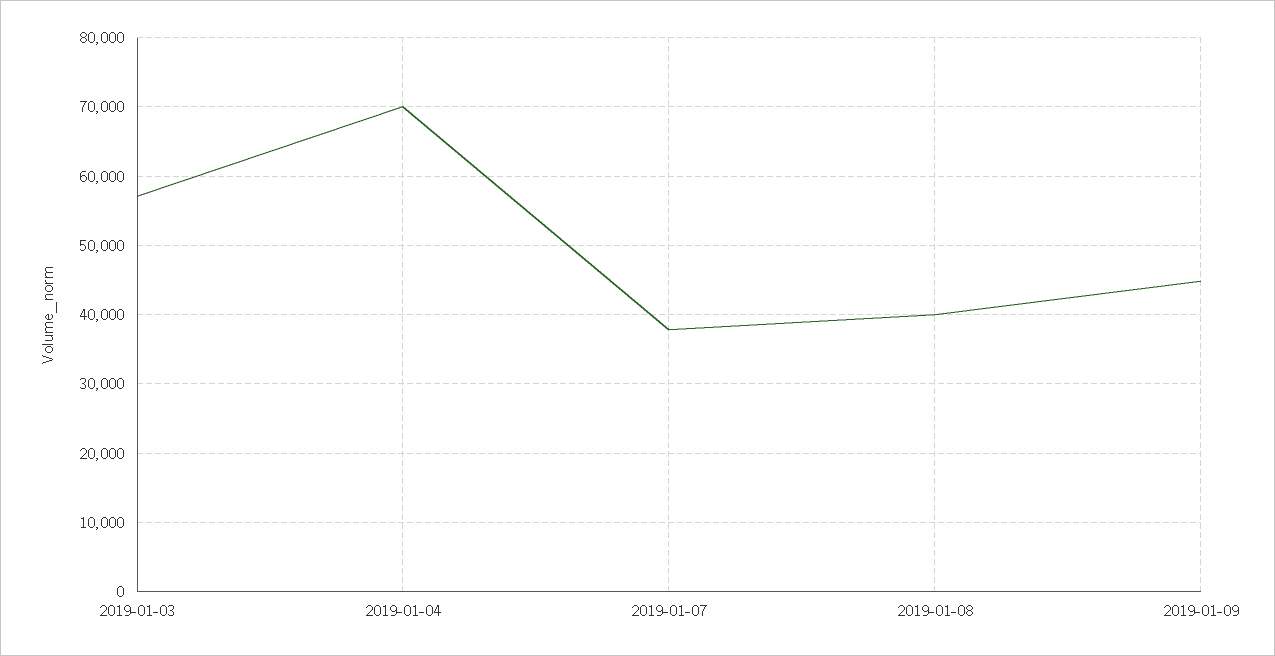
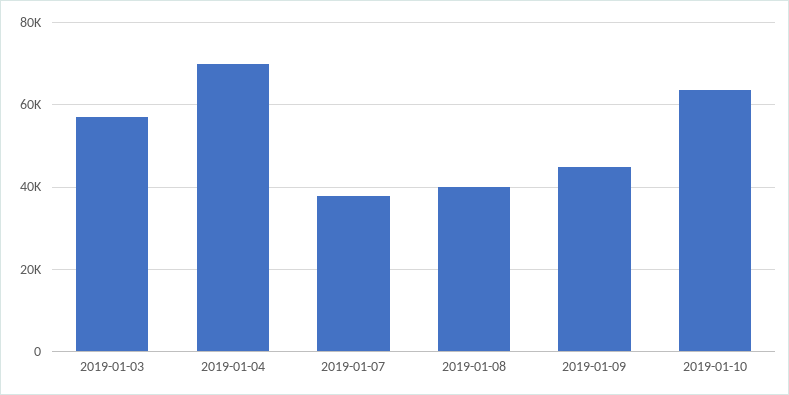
2019-01-10: none -> 64000

